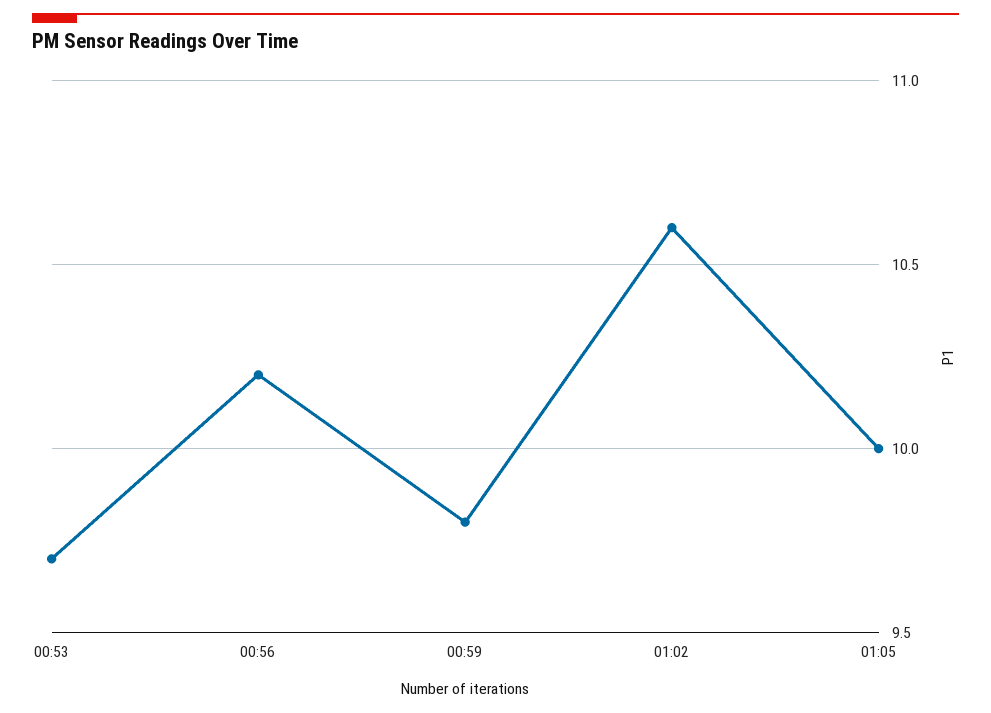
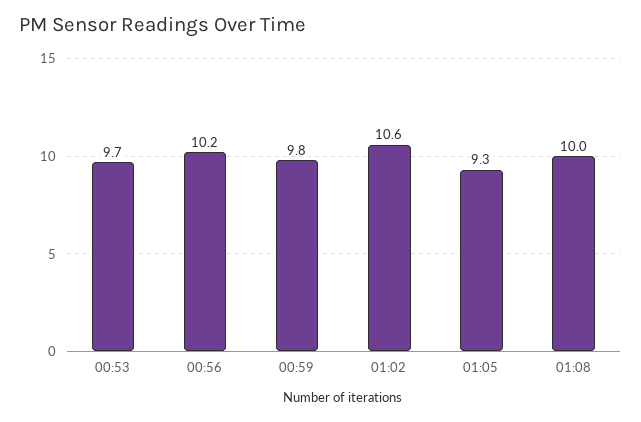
01:05: 10 -> 9.3
01:08: none -> 10

